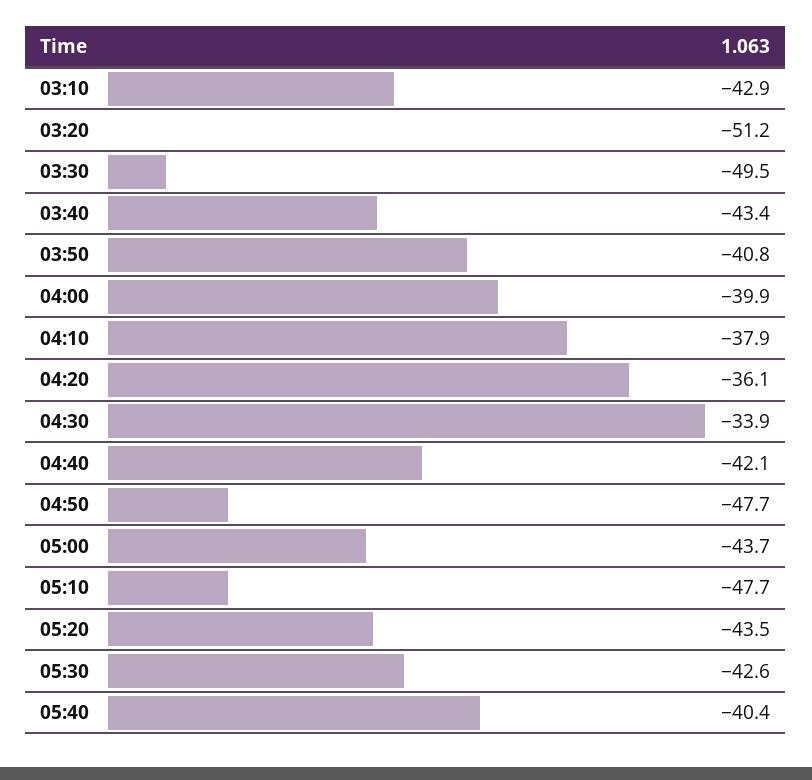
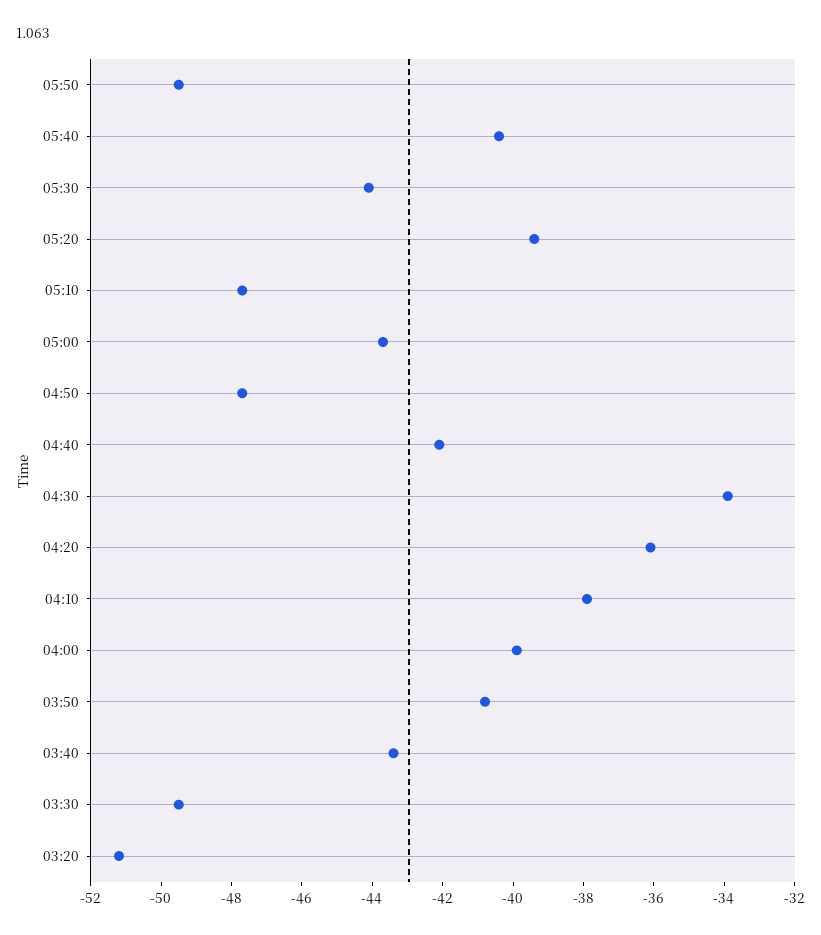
03:10: -42.9 -> none
05:20: -43.5 -> -39.5
05:30: -42.6 -> -44
05:50: none -> -49.5

